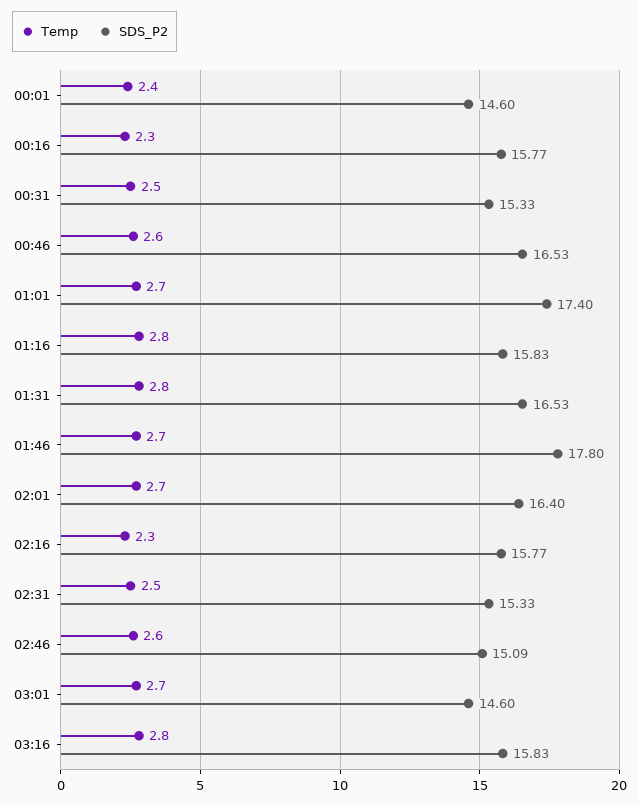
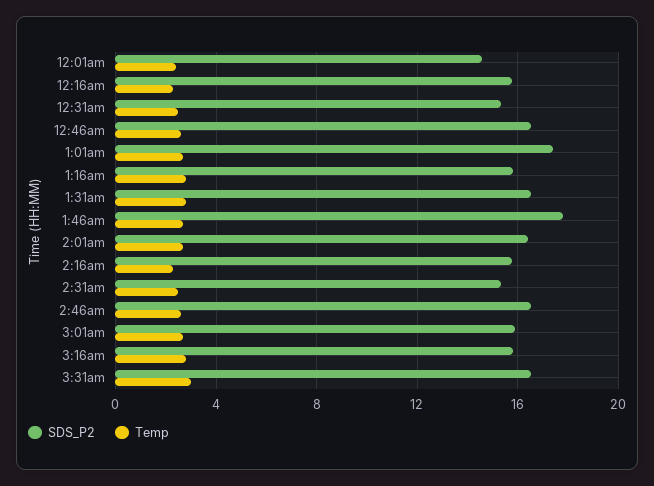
SDS_P2, 02:46: 15.09 -> 16.5
SDS_P2, 03:01: 14.6 -> 16
SDS_P2, 3:31am: none -> 16.5
Temp, 3:31am: none -> 3

